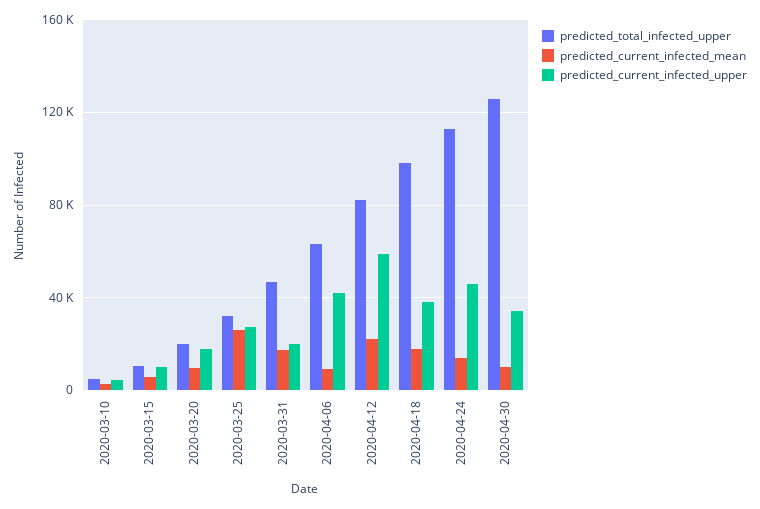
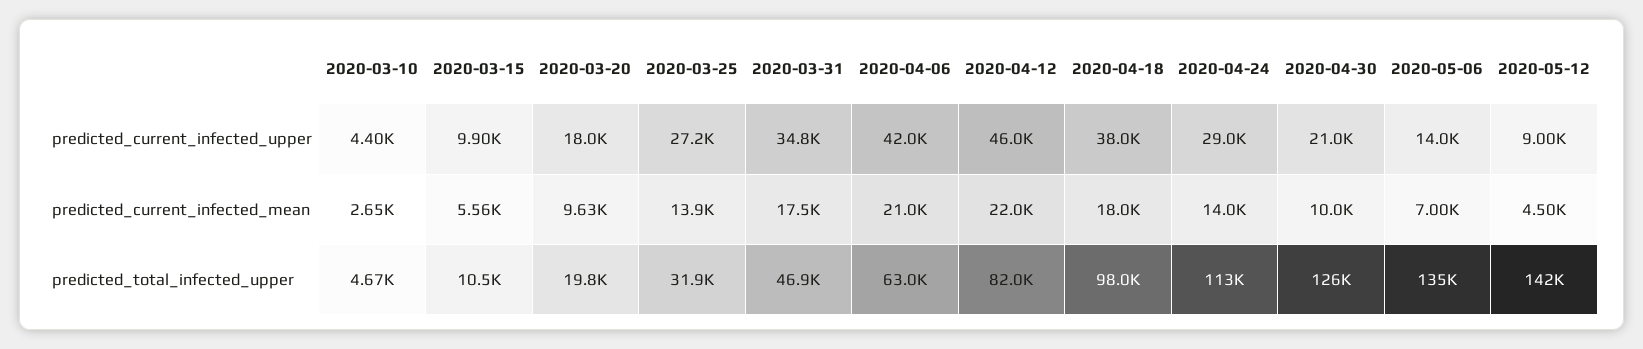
predicted_current_infected_mean, 2020-03-25: 25000 -> 13900
predicted_current_infected_upper, 2020-03-31: 20000 -> 34800
predicted_current_infected_mean, 2020-04-06: 10000 -> 21000
predicted_current_infected_upper, 2020-04-12: 60000 -> 46000
predicted_current_infected_upper, 2020-04-24: 45000 -> 29000
predicted_current_infected_upper, 2020-04-30: 35000 -> 21000
predicted_current_infected_upper, 2020-05-06: none -> 14000
predicted_current_infected_upper, 2020-05-12: none -> 9000
predicted_current_infected_mean, 2020-05-06: none -> 7000
predicted_current_infected_mean, 2020-05-12: none -> 4500
predicted_total_infected_upper, 2020-05-06: none -> 135000
predicted_total_infected_upper, 2020-05-12: none -> 142000

